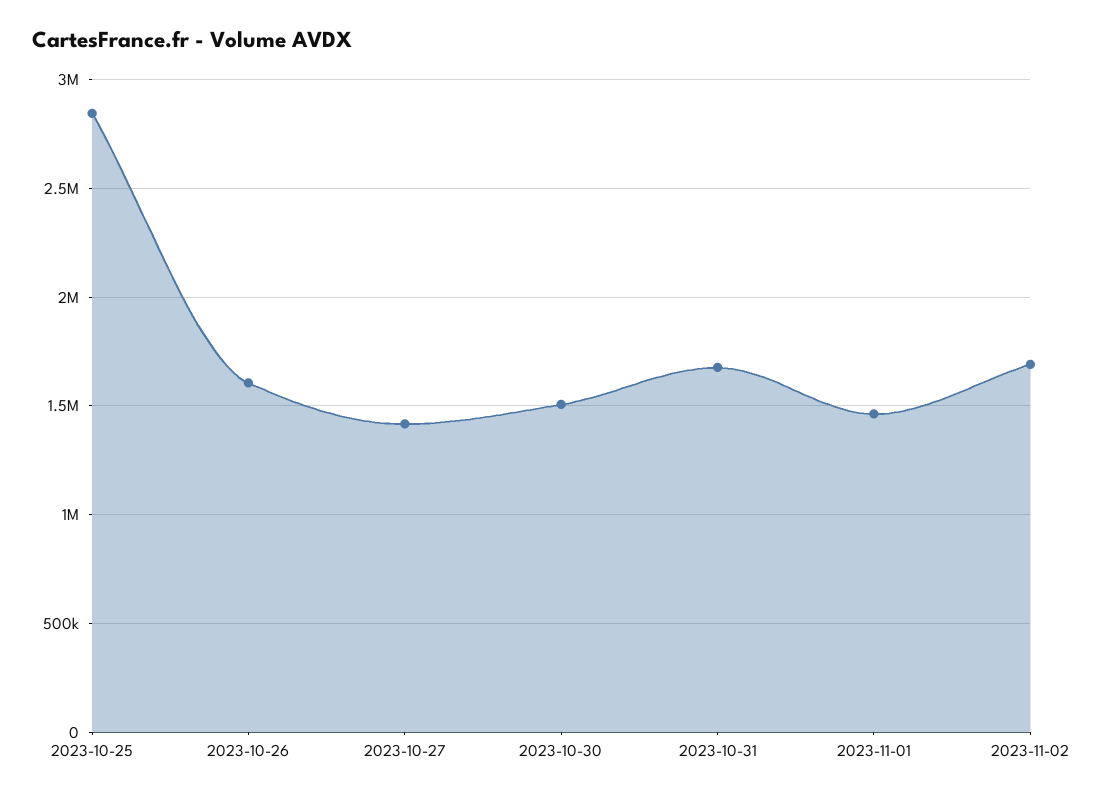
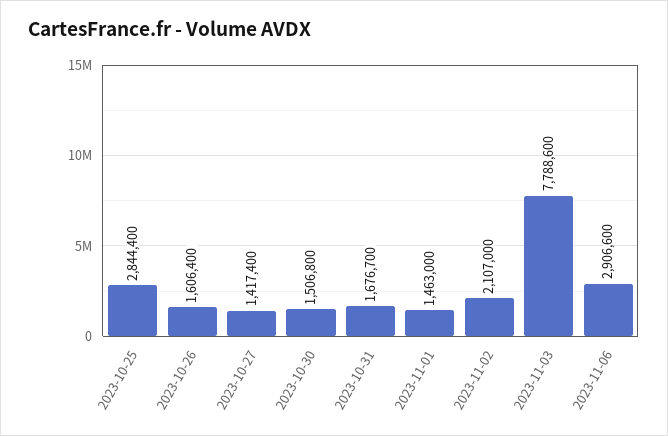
2023-11-02: 1700000 -> 2107000
2023-11-03: none -> 7788600
2023-11-06: none -> 2906600

